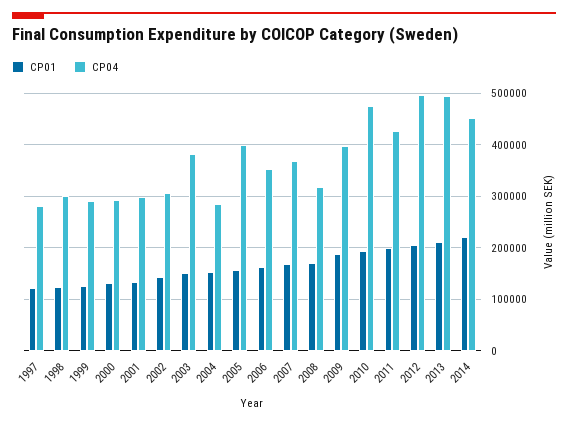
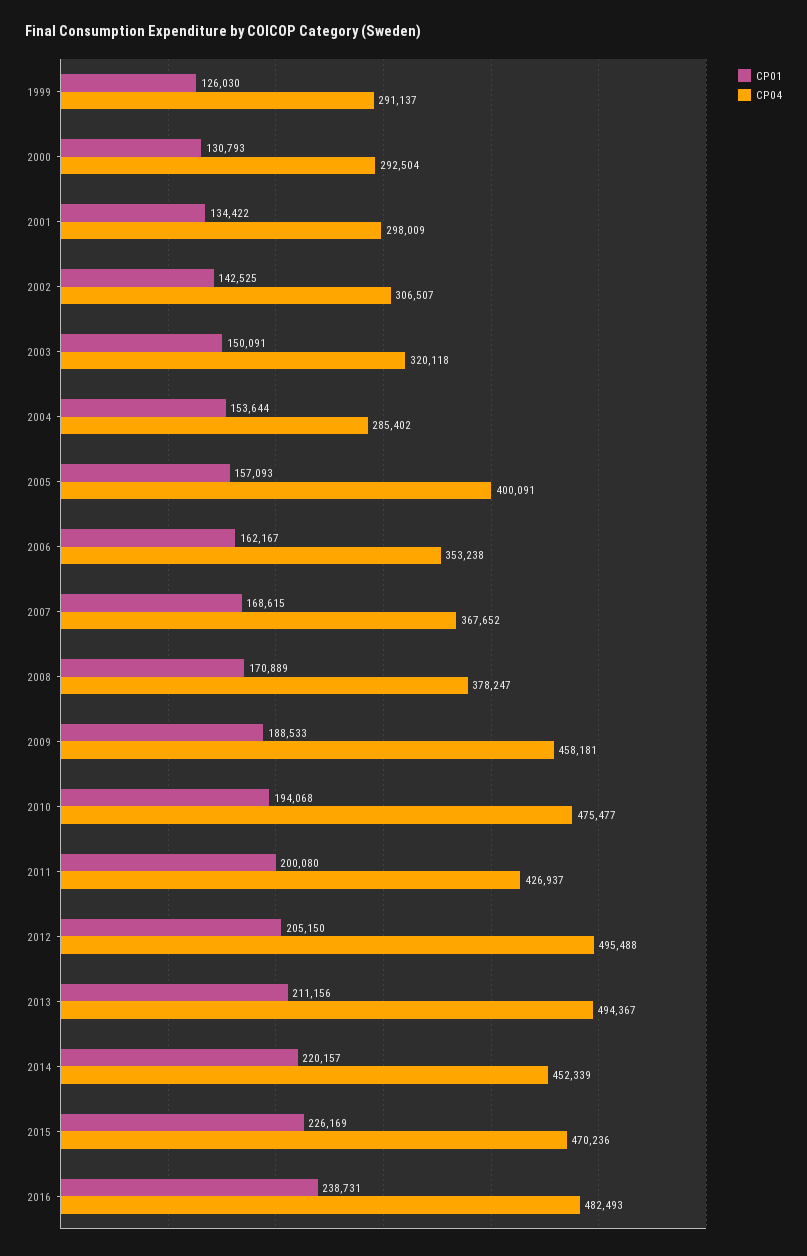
CP01, 1997: 120000 -> none
CP04, 1997: 280000 -> none
CP01, 1998: 120000 -> none
CP04, 1998: 300000 -> none
CP04, 2003: 380000 -> 320118
CP04, 2008: 320000 -> 378247
CP04, 2009: 400000 -> 458181
CP01, 2015: none -> 226169
CP04, 2015: none -> 470236
CP01, 2016: none -> 238731
CP04, 2016: none -> 482493

